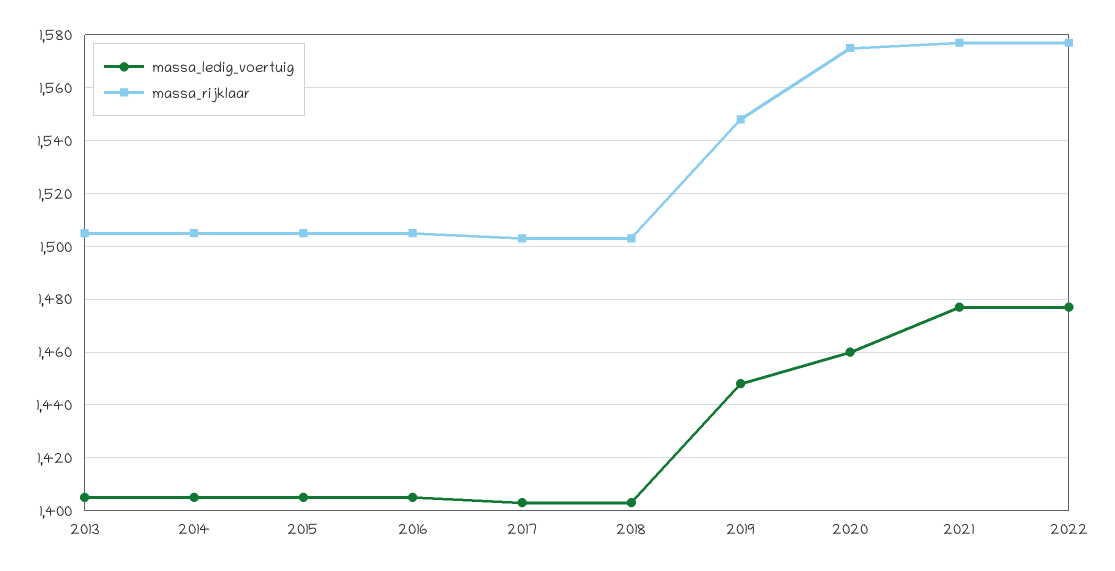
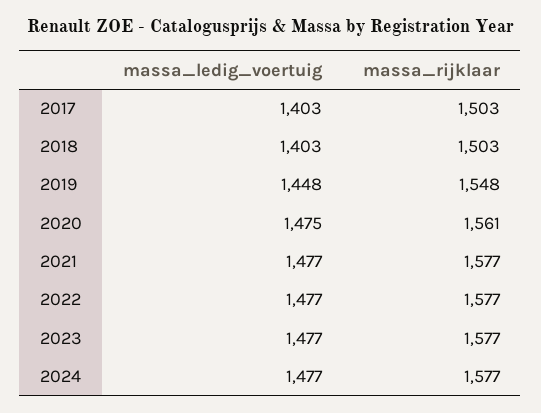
massa_ledig_voertuig, 2013: 1405 -> none
massa_rijklaar, 2013: 1505 -> none
massa_ledig_voertuig, 2014: 1405 -> none
massa_rijklaar, 2014: 1505 -> none
massa_ledig_voertuig, 2015: 1405 -> none
massa_rijklaar, 2015: 1505 -> none
massa_ledig_voertuig, 2016: 1405 -> none
massa_rijklaar, 2016: 1505 -> none
massa_ledig_voertuig, 2020: 1460 -> 1475
massa_rijklaar, 2020: 1575 -> 1561
massa_ledig_voertuig, 2023: none -> 1477
massa_rijklaar, 2023: none -> 1577
massa_ledig_voertuig, 2024: none -> 1477
massa_rijklaar, 2024: none -> 1577

